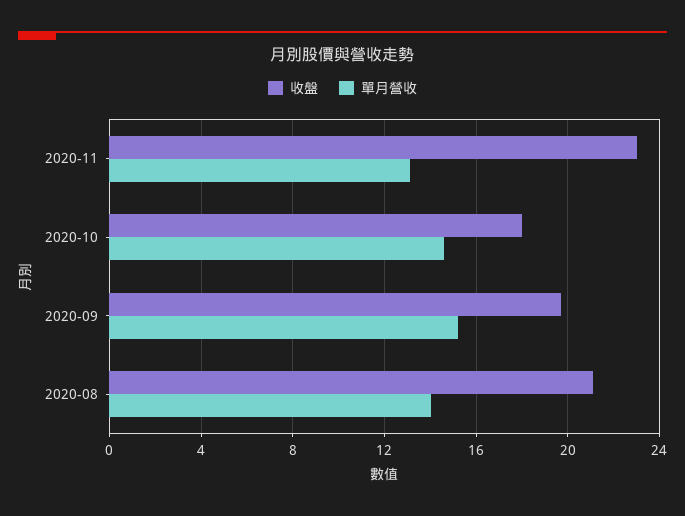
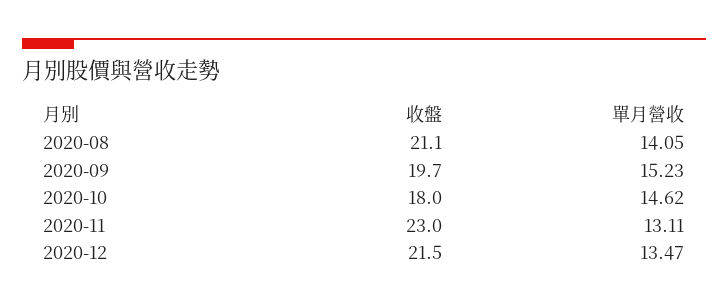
收盤, 2020-12: none -> 21.5
單月營收, 2020-12: none -> 13.47

